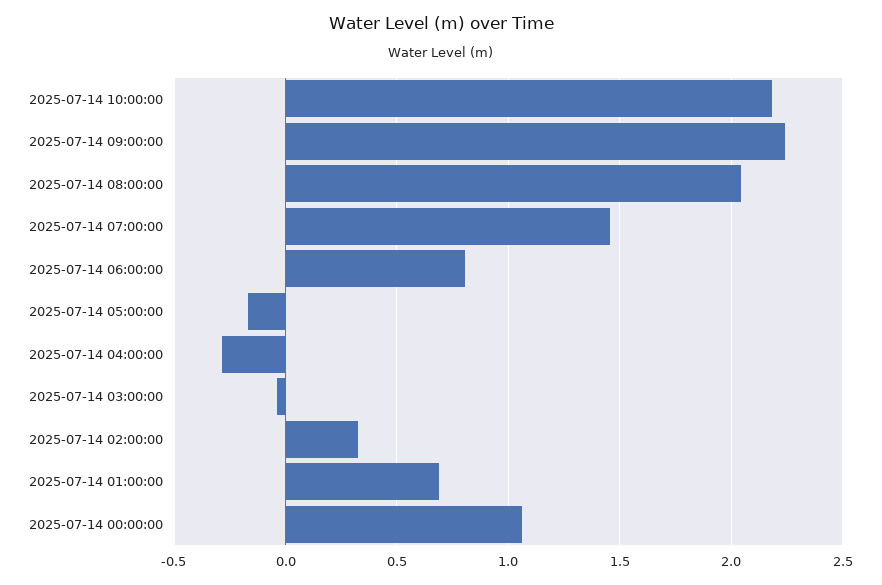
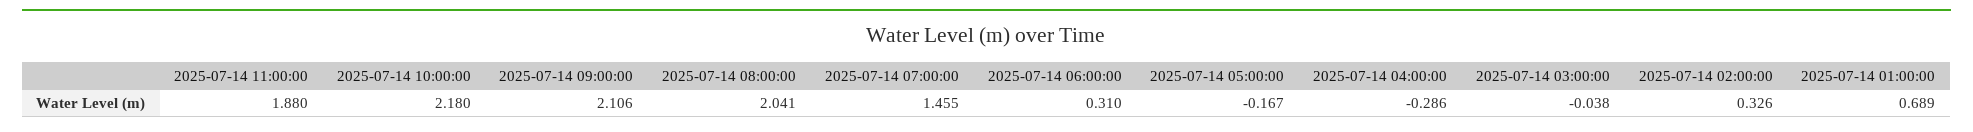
2025-07-14 09:00:00: 2.25 -> 2.106
2025-07-14 06:00:00: 0.8 -> 0.31
2025-07-14 00:00:00: 1.05 -> none
2025-07-14 11:00:00: none -> 1.88

